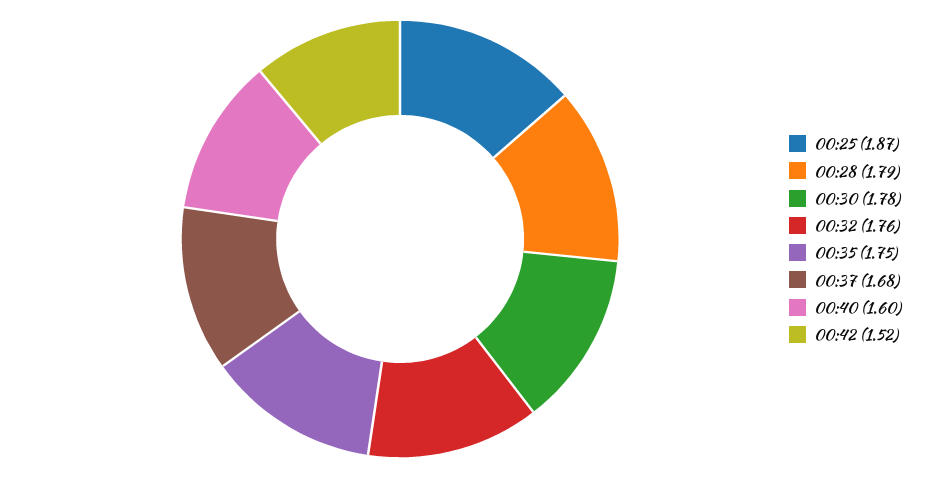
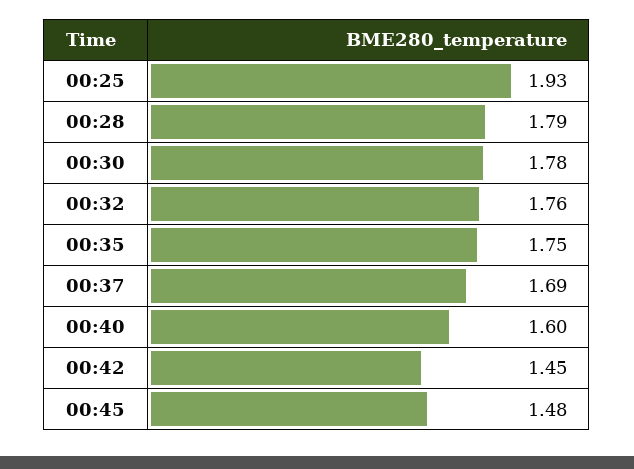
00:25: 1.87 -> 1.93
00:37: 1.68 -> 1.69
00:42: 1.52 -> 1.45
00:45: none -> 1.48

